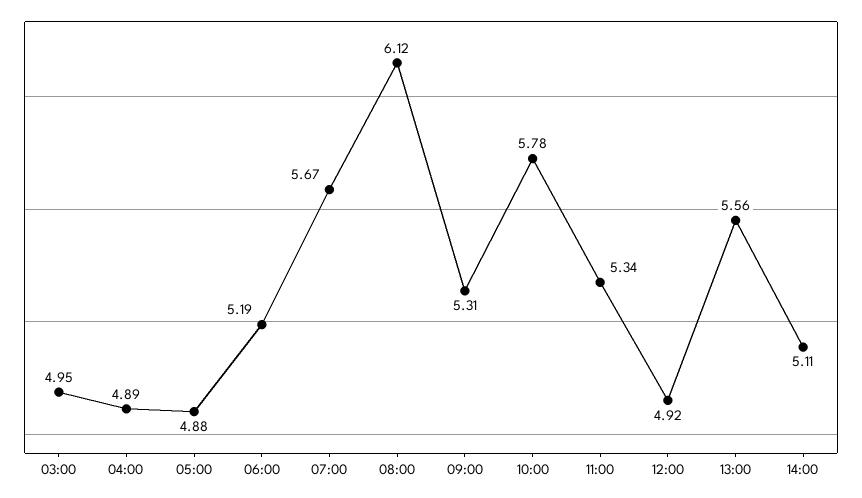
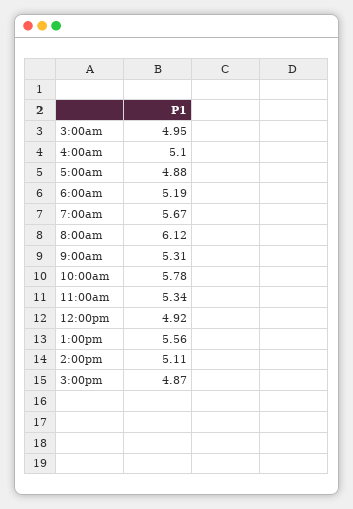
04:00: 4.89 -> 5.1
3:00pm: none -> 4.87

